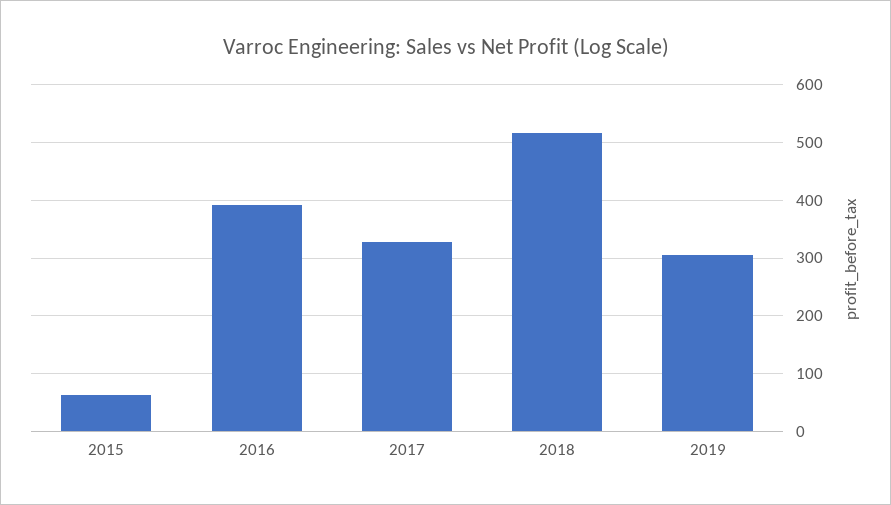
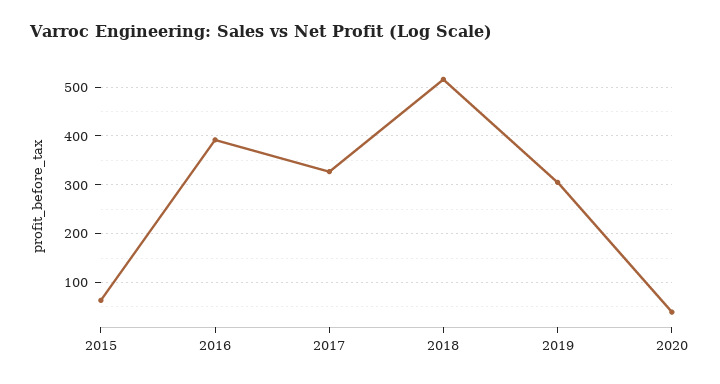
2020: none -> 40

